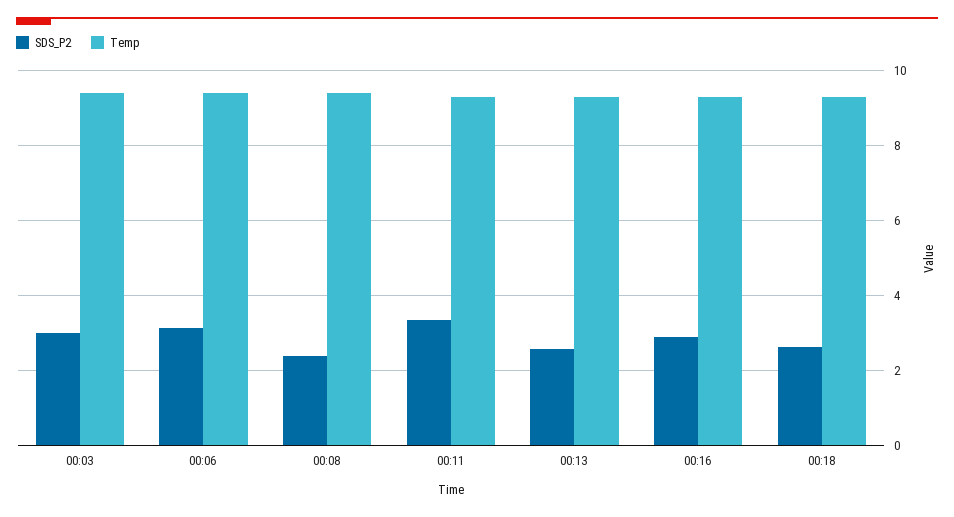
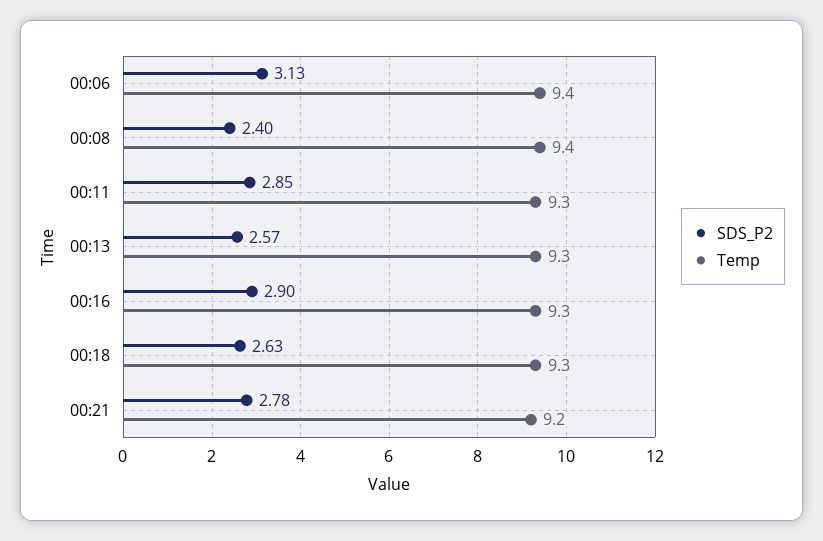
SDS_P2, 00:03: 3 -> none
Temp, 00:03: 9.4 -> none
SDS_P2, 00:11: 3.4 -> 2.85
SDS_P2, 00:21: none -> 2.78
Temp, 00:21: none -> 9.2

